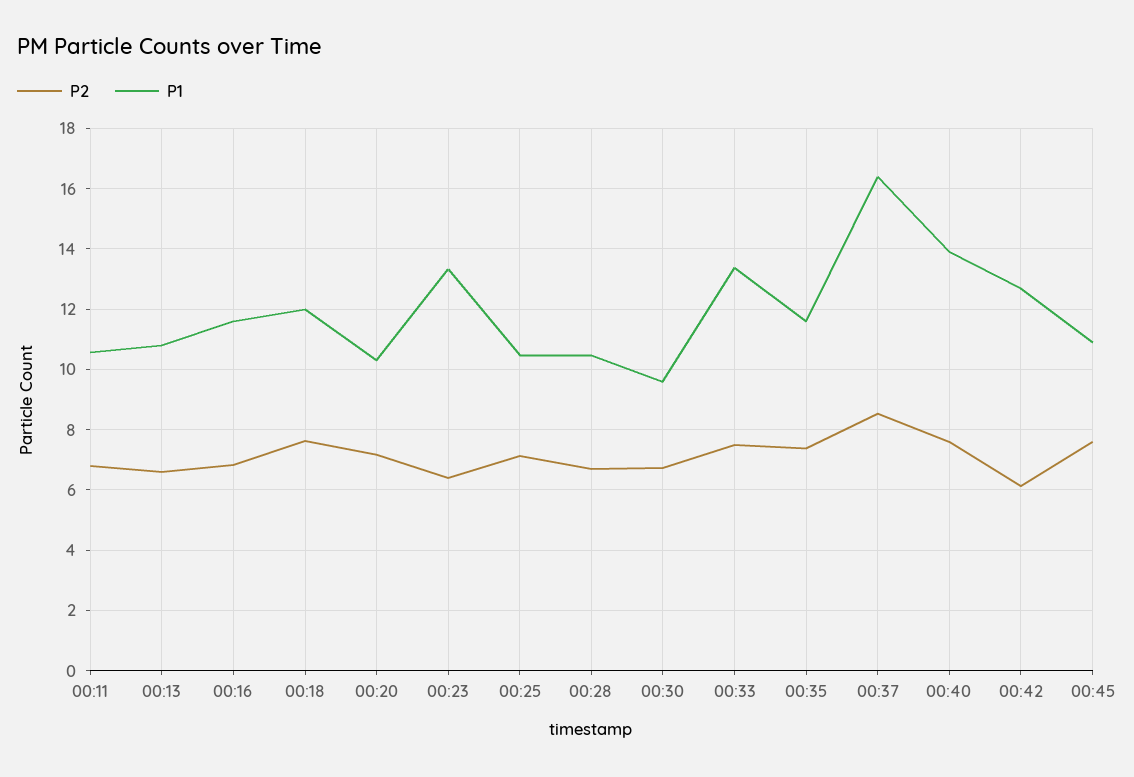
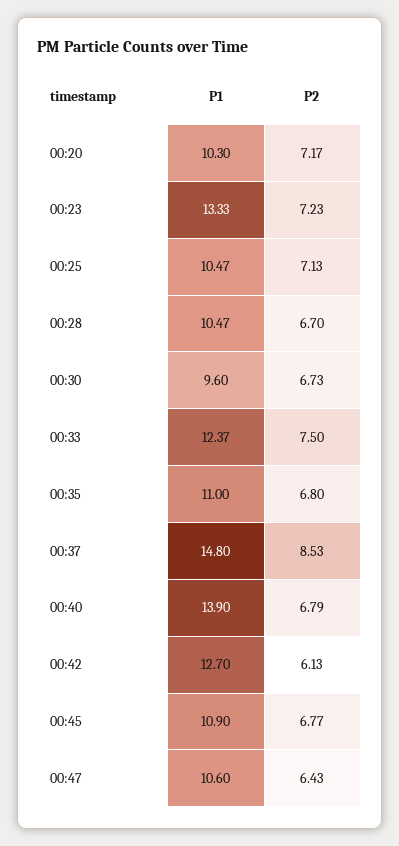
P2, 00:11: 6.8 -> none
P1, 00:11: 10.6 -> none
P2, 00:13: 6.6 -> none
P1, 00:13: 10.8 -> none
P2, 00:16: 6.8 -> none
P1, 00:16: 11.6 -> none
P2, 00:18: 7.6 -> none
P1, 00:18: 12 -> none
P2, 00:23: 6.4 -> 7.23
P1, 00:33: 13.4 -> 12.37
P2, 00:35: 7.4 -> 6.8
P1, 00:35: 11.6 -> 11
P1, 00:37: 16.4 -> 14.8
P2, 00:40: 7.6 -> 6.79
P2, 00:45: 7.6 -> 6.77
P1, 00:47: none -> 10.6
P2, 00:47: none -> 6.43

